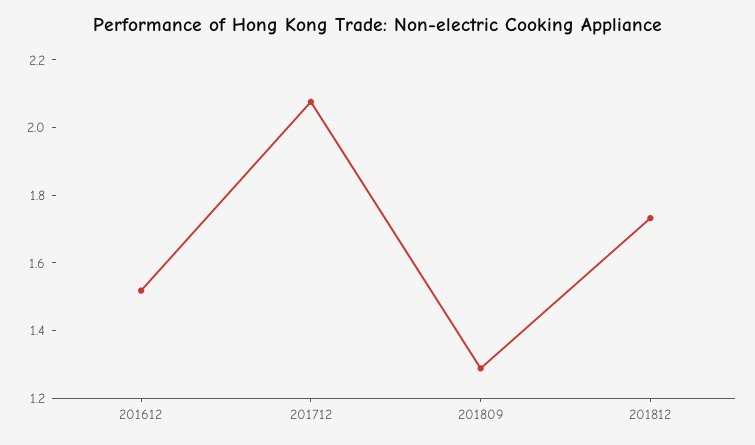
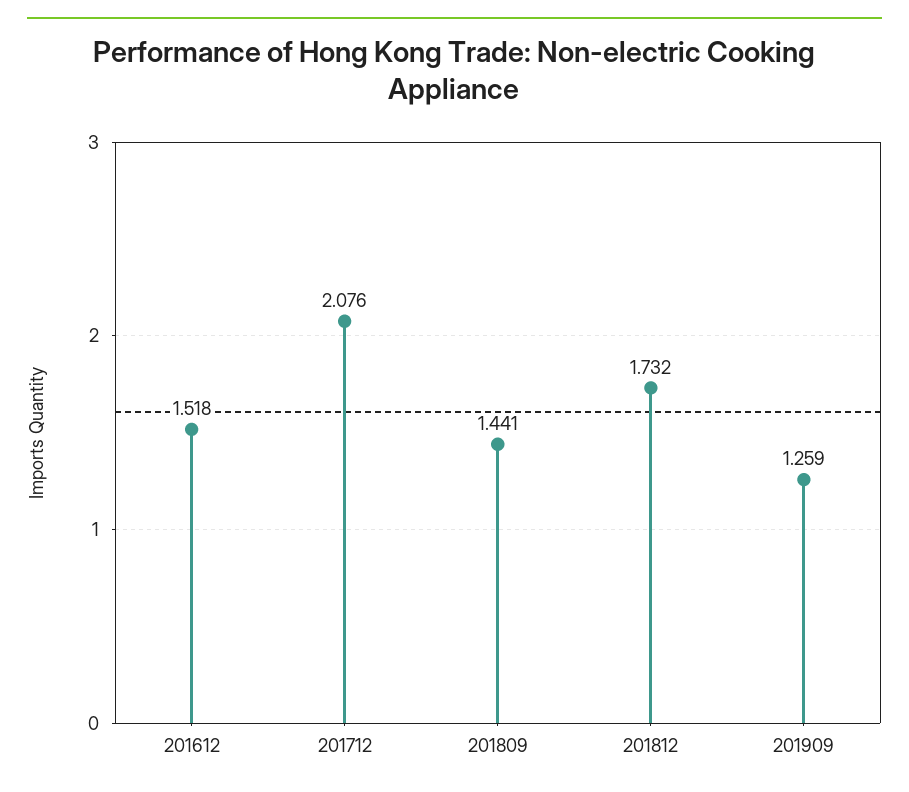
201809: 1.3 -> 1.441
201909: none -> 1.259

